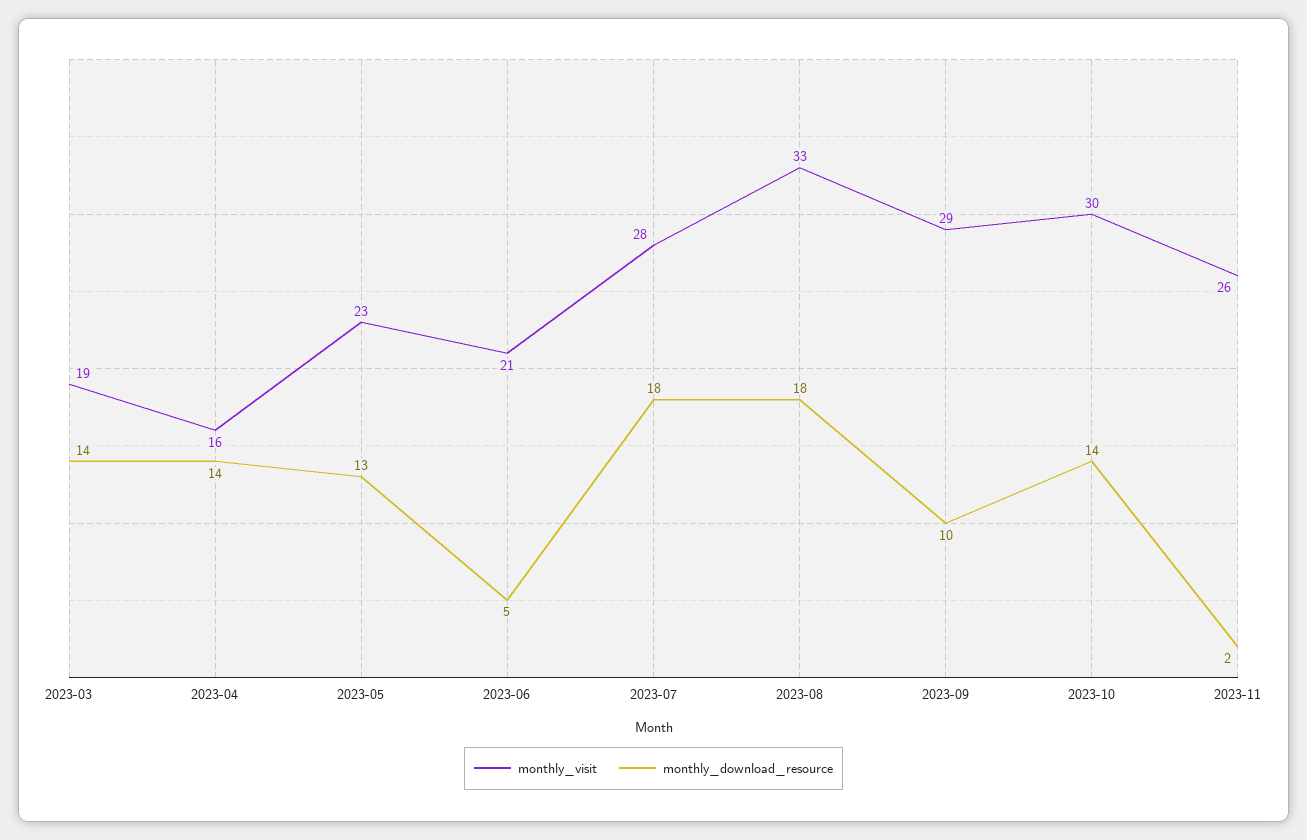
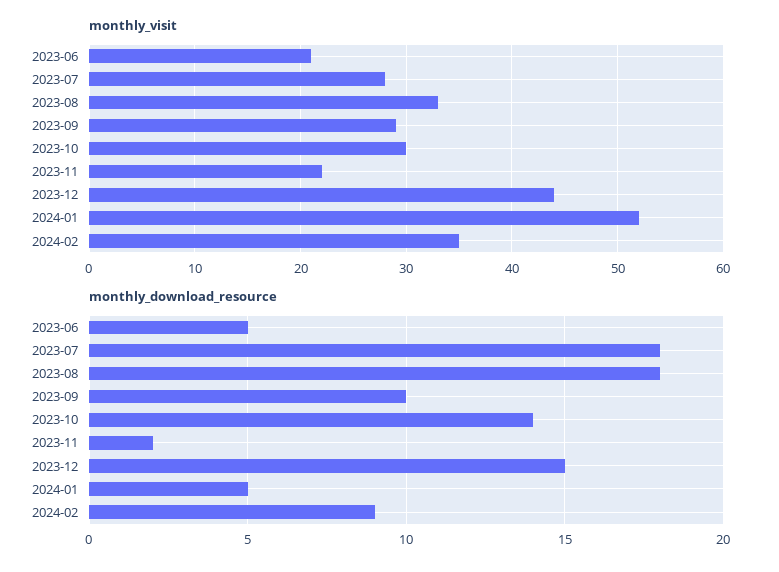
monthly_visit, 2023-03: 19 -> none
monthly_download_resource, 2023-03: 14 -> none
monthly_visit, 2023-04: 16 -> none
monthly_download_resource, 2023-04: 14 -> none
monthly_visit, 2023-05: 23 -> none
monthly_download_resource, 2023-05: 13 -> none
monthly_visit, 2023-11: 26 -> 22
monthly_visit, 2023-12: none -> 44
monthly_visit, 2024-01: none -> 52
monthly_visit, 2024-02: none -> 35
monthly_download_resource, 2023-12: none -> 15
monthly_download_resource, 2024-01: none -> 5
monthly_download_resource, 2024-02: none -> 9

